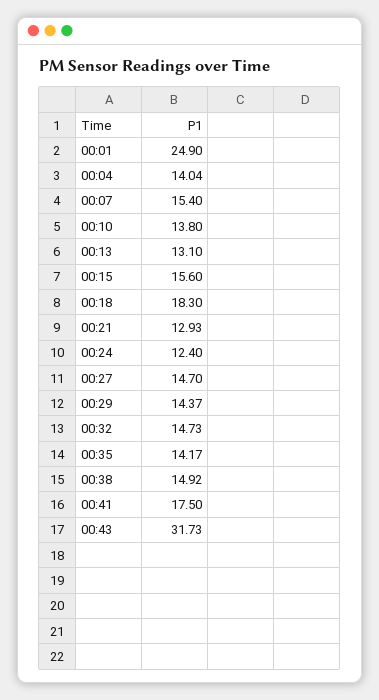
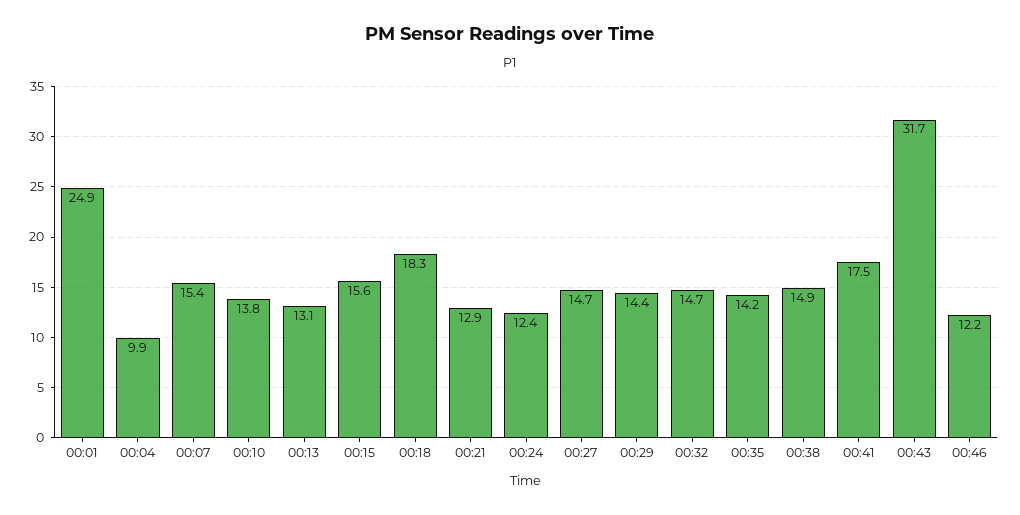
00:04: 14.04 -> 9.9
00:46: none -> 12.2

